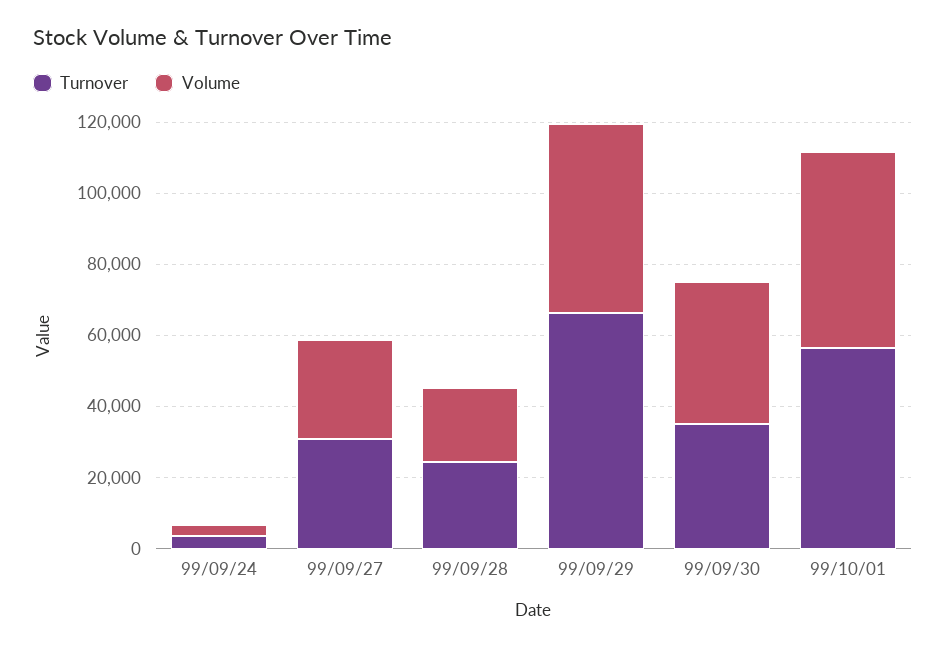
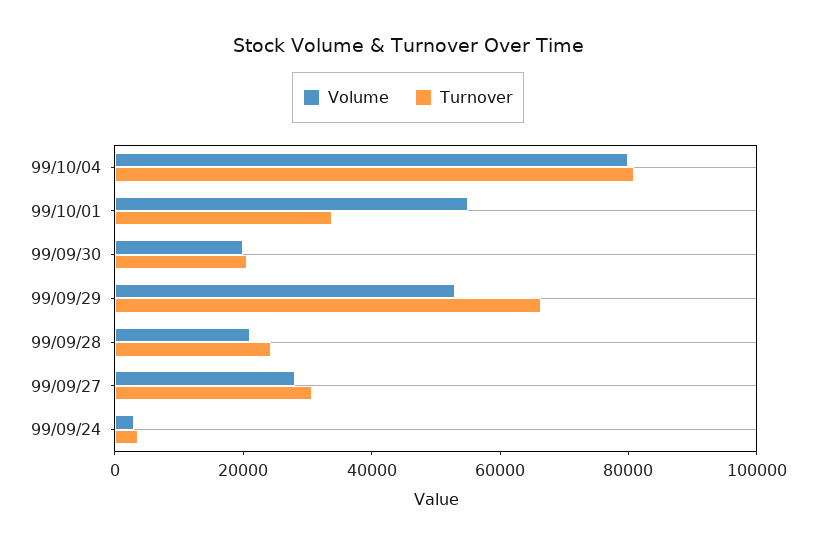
Turnover, 99/09/30: 35000 -> 20000
Volume, 99/09/30: 40000 -> 20000
Turnover, 99/10/01: 55000 -> 35000
Volume, 99/10/04: none -> 80000
Turnover, 99/10/04: none -> 80000

